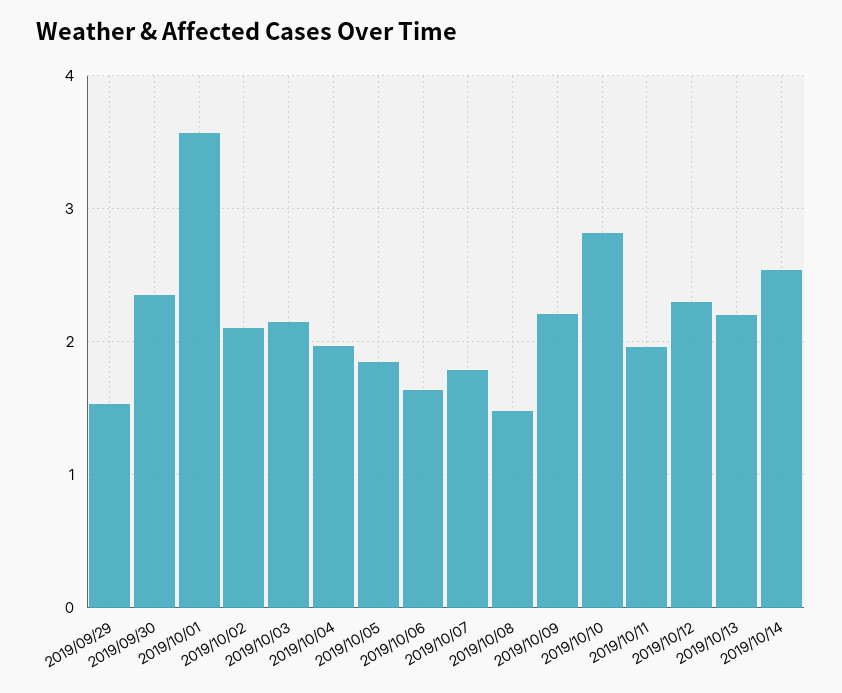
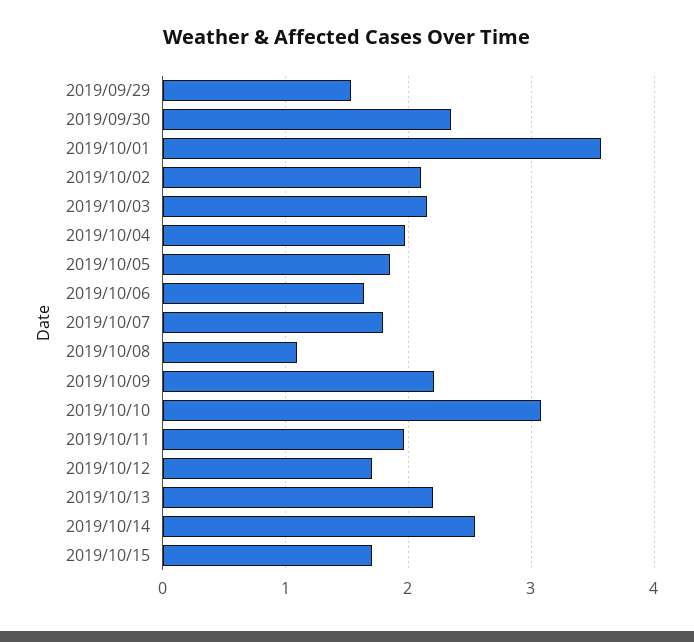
2019/10/08: 1.5 -> 1.1
2019/10/10: 2.8 -> 3.1
2019/10/12: 2.3 -> 1.7
2019/10/15: none -> 1.7

